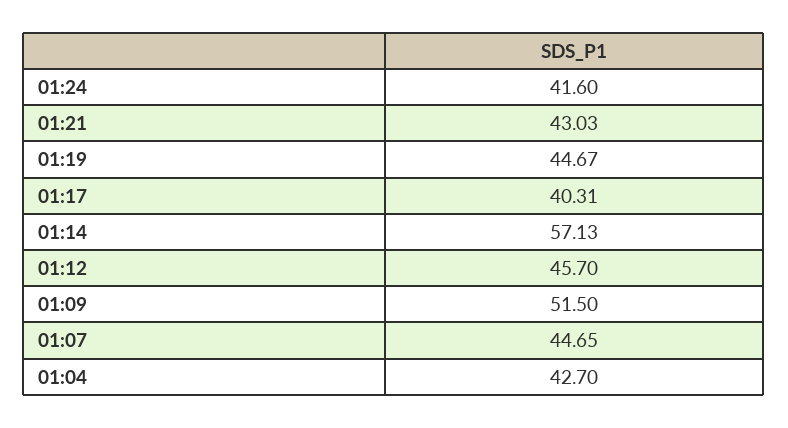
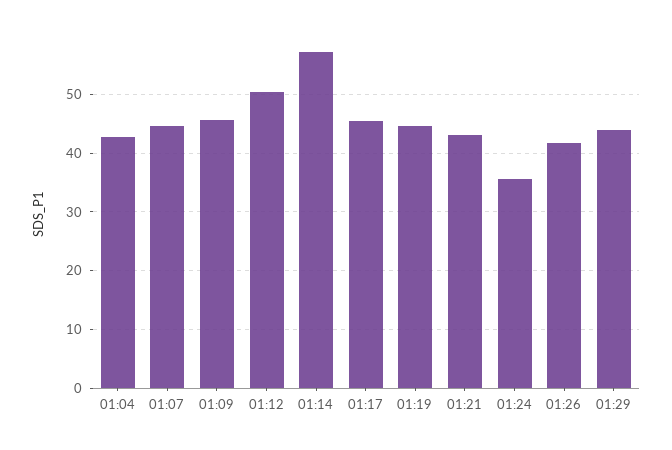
01:24: 41.6 -> 36
01:17: 40.31 -> 46
01:12: 45.7 -> 50
01:09: 51.5 -> 46
01:26: none -> 42
01:29: none -> 44

